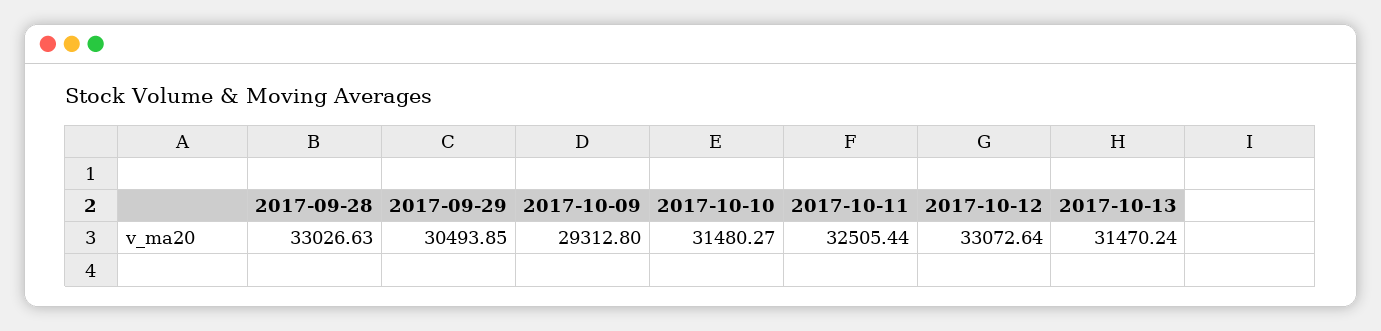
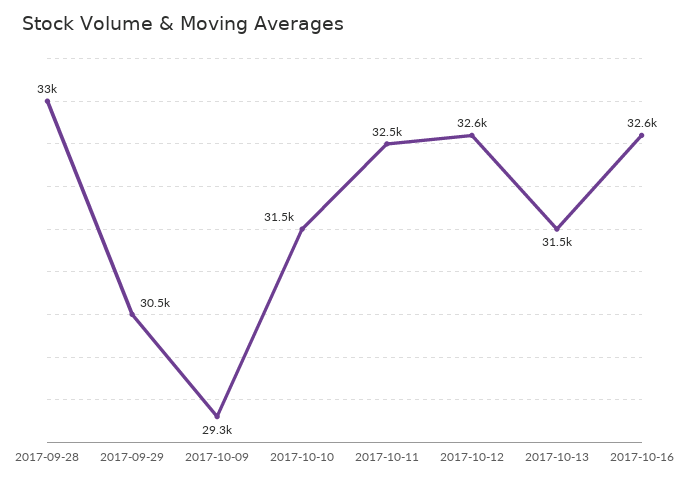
2017-10-12: 33072.64 -> 32600
2017-10-16: none -> 32600

